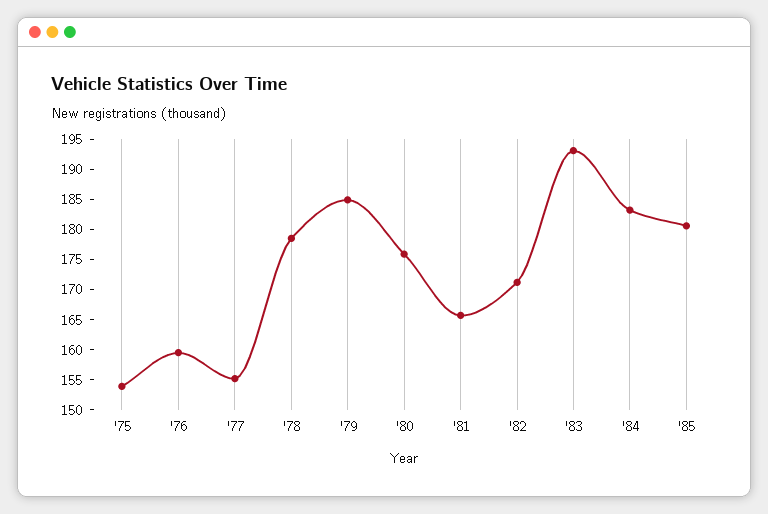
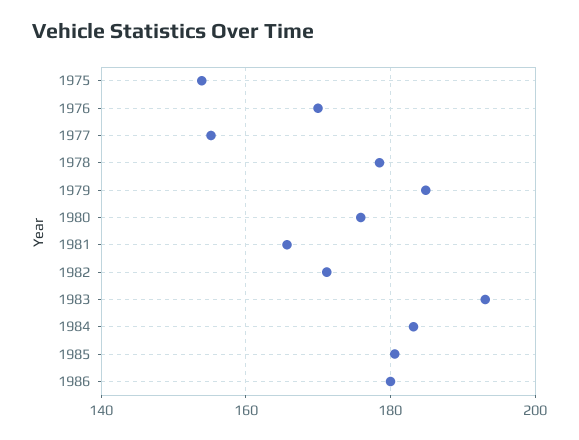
'76: 160 -> 170
1986: none -> 180

